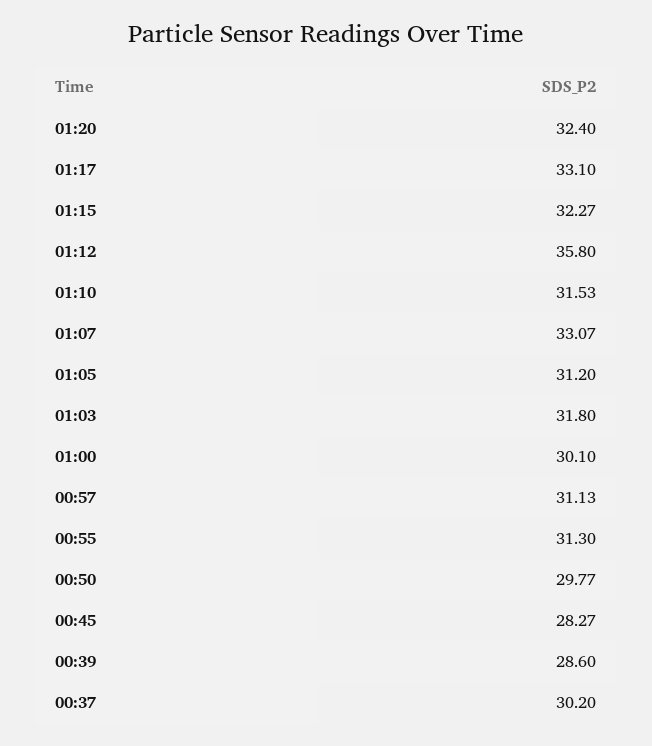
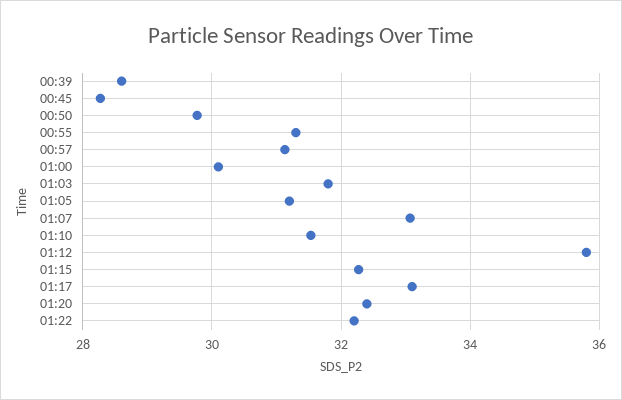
00:37: 30.2 -> none
01:22: none -> 32.2

